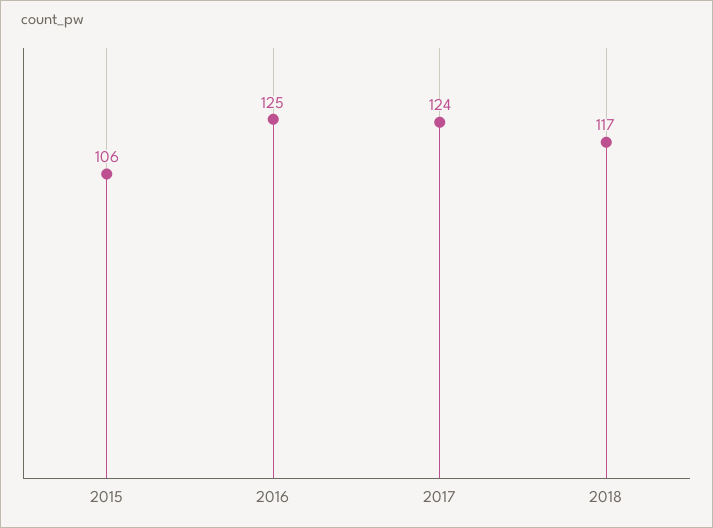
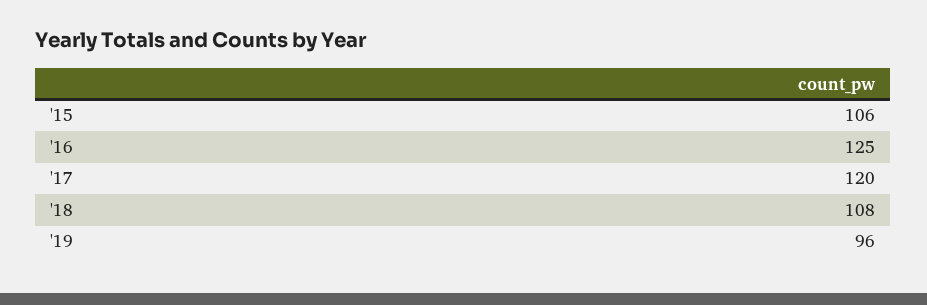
2017: 124 -> 120
2018: 117 -> 108
'19: none -> 96

